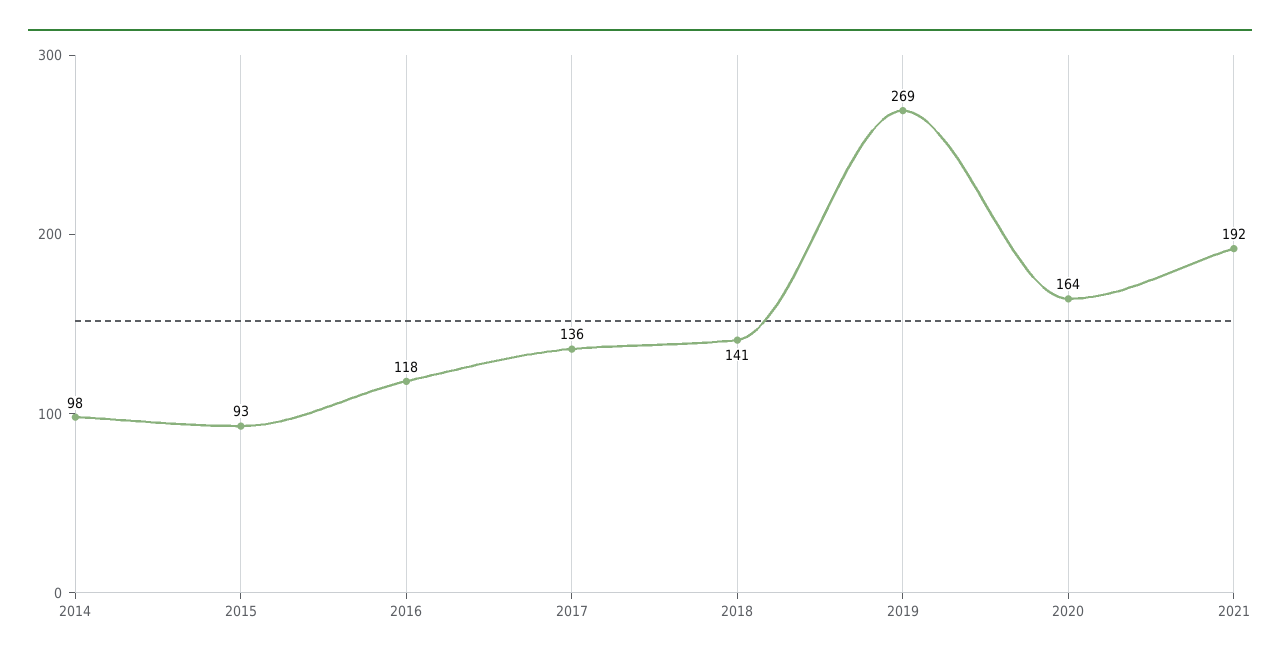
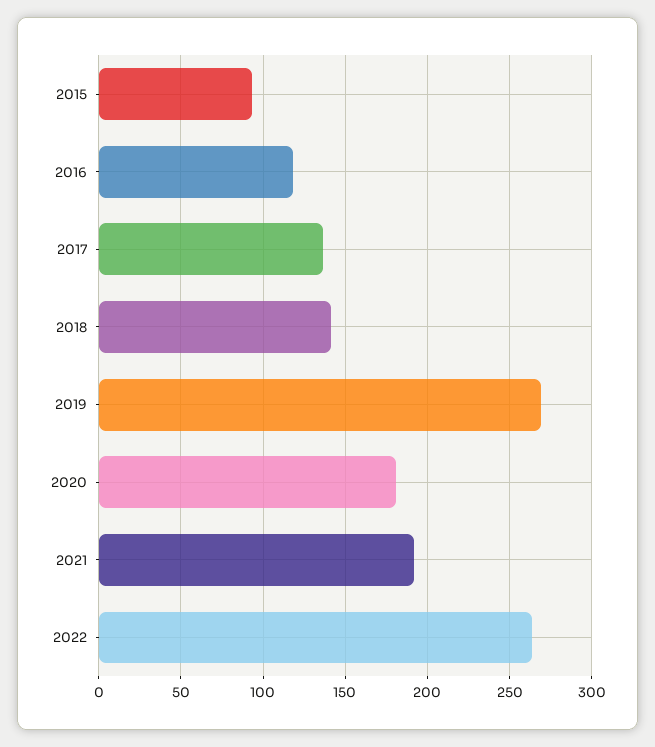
2014: 98 -> none
2020: 164 -> 180
2022: none -> 265

